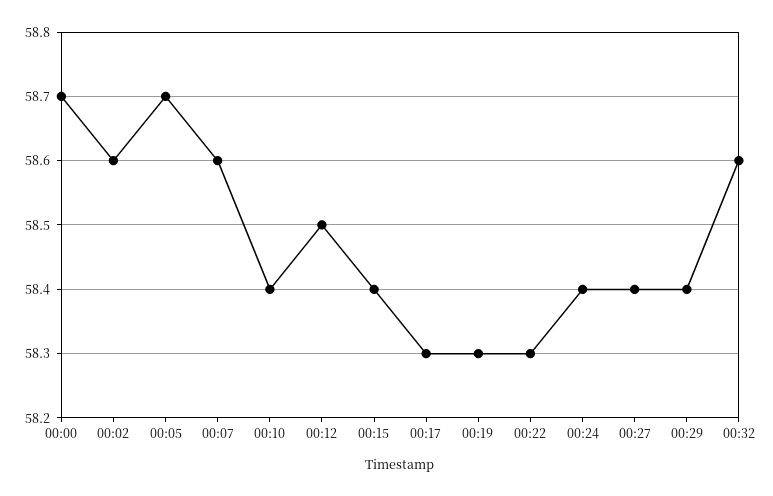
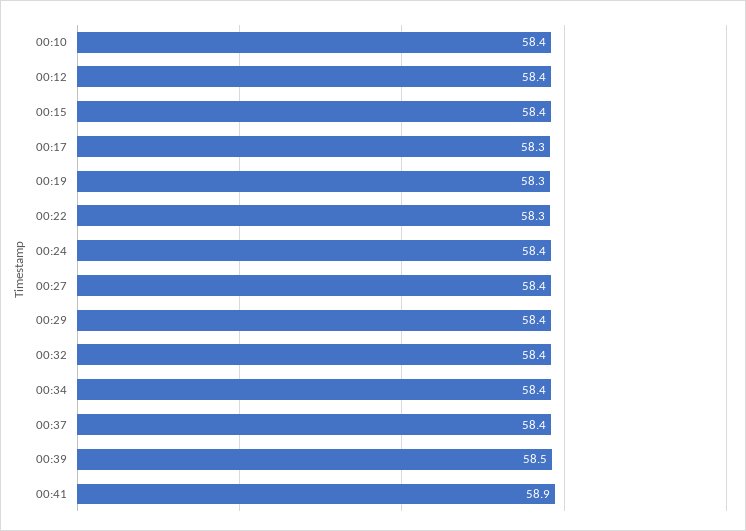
00:00: 58.7 -> none
00:02: 58.6 -> none
00:05: 58.7 -> none
00:07: 58.6 -> none
00:12: 58.5 -> 58.4
00:32: 58.6 -> 58.4
00:34: none -> 58.4
00:37: none -> 58.4
00:39: none -> 58.5
00:41: none -> 58.9

